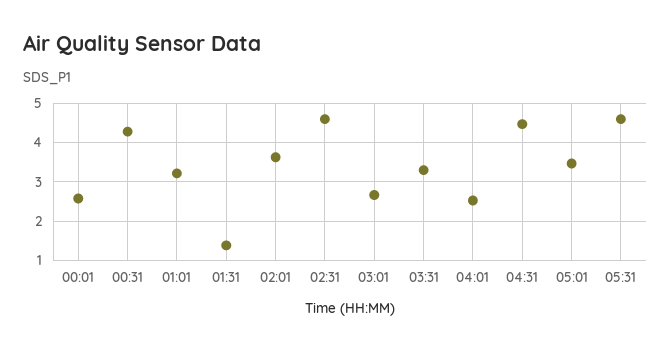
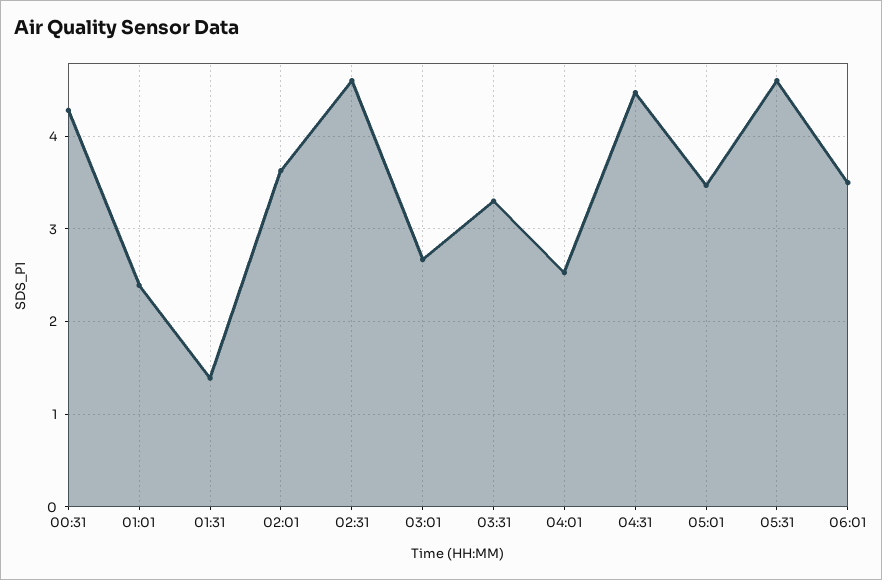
00:01: 2.6 -> none
01:01: 3.2 -> 2.4
06:01: none -> 3.5

